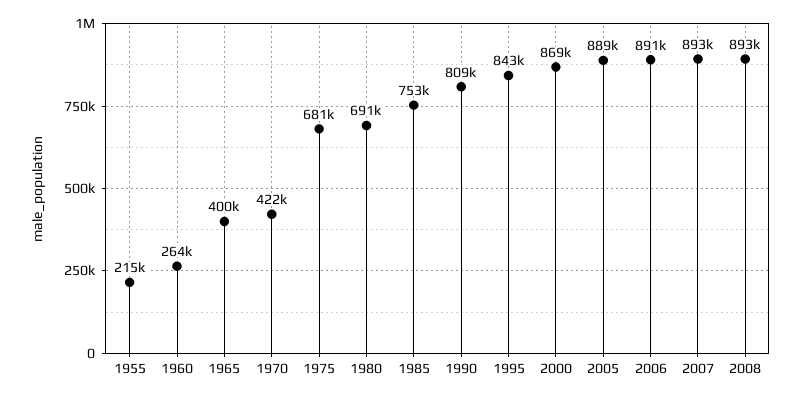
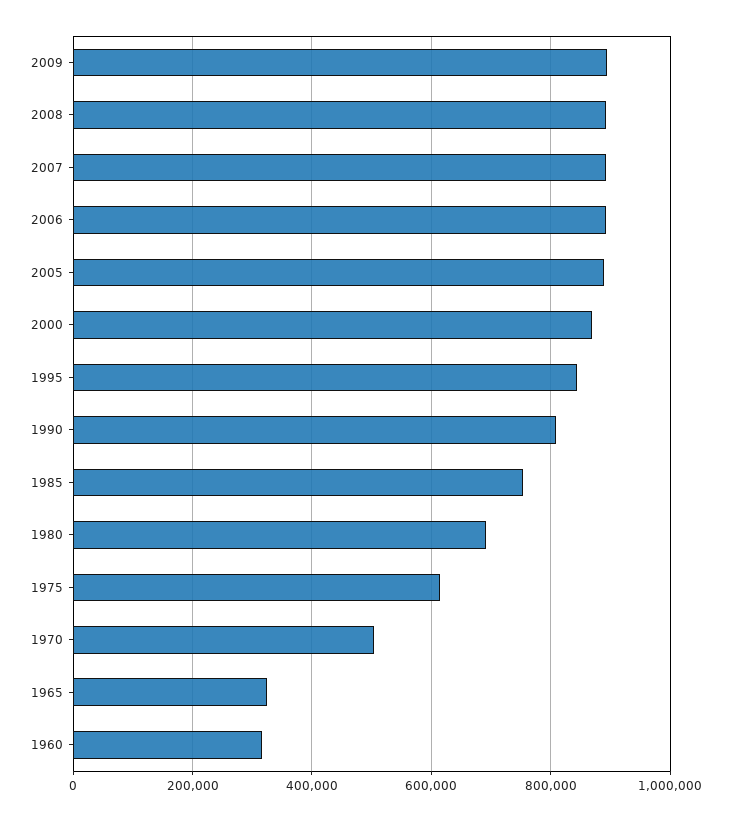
1955: 215000 -> none
1960: 264000 -> 320000
1965: 400000 -> 320000
1970: 422000 -> 500000
1975: 681000 -> 620000
2009: none -> 900000

